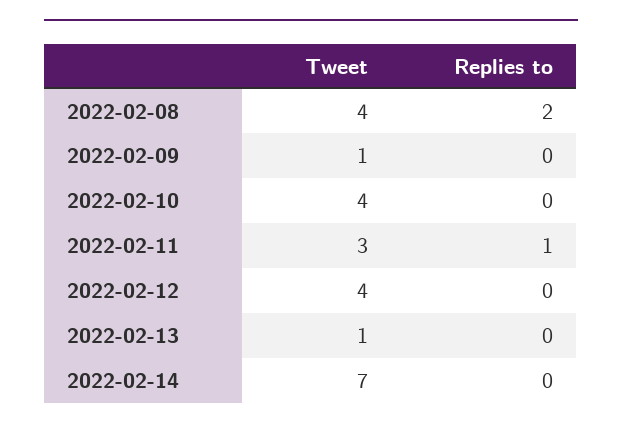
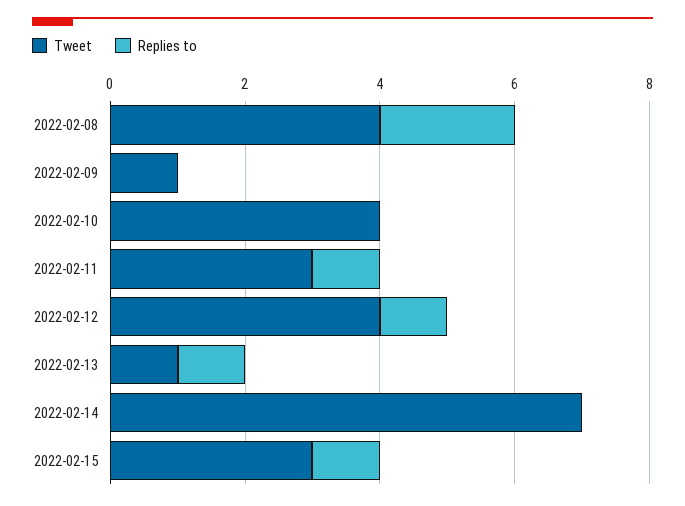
Replies to, 2022-02-12: 0 -> 1
Replies to, 2022-02-13: 0 -> 1
Tweet, 2022-02-15: none -> 3
Replies to, 2022-02-15: none -> 1

